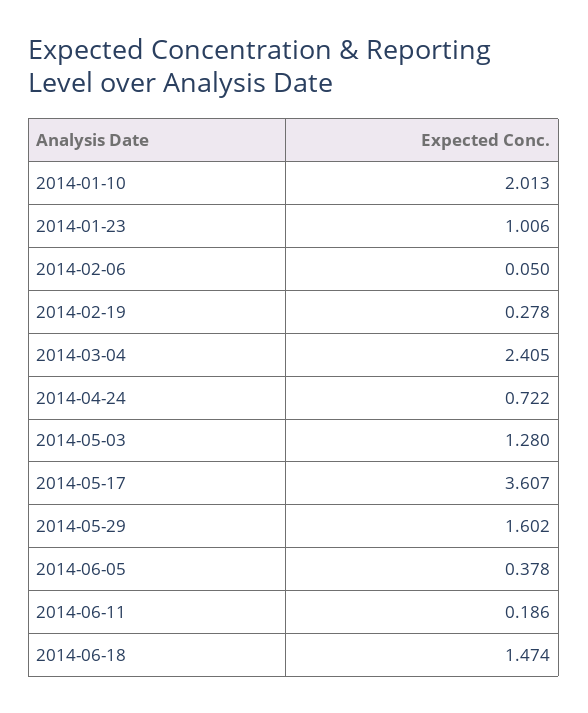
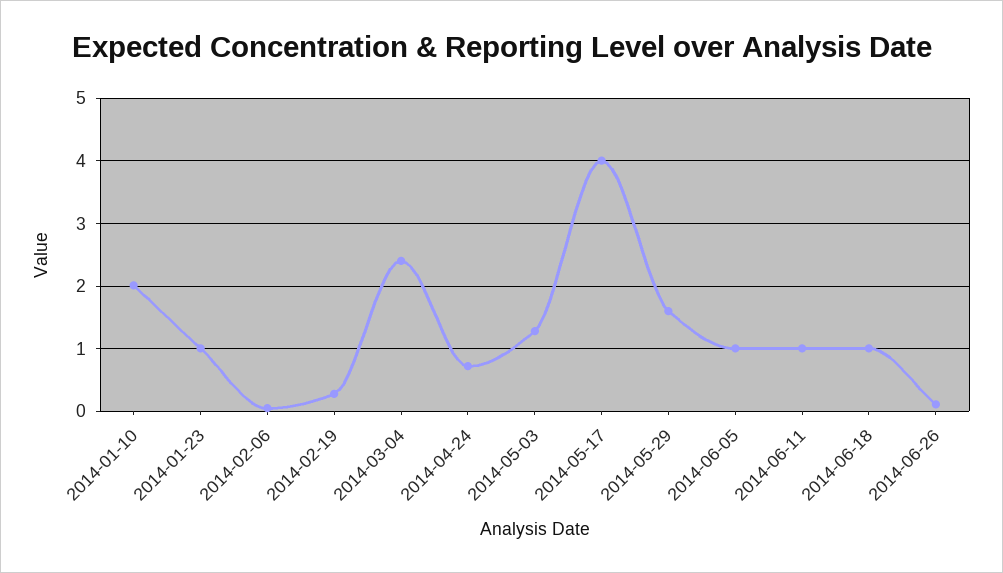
2014-05-17: 3.607 -> 4
2014-06-05: 0.378 -> 1
2014-06-11: 0.186 -> 1
2014-06-18: 1.474 -> 1
2014-06-26: none -> 0.1

